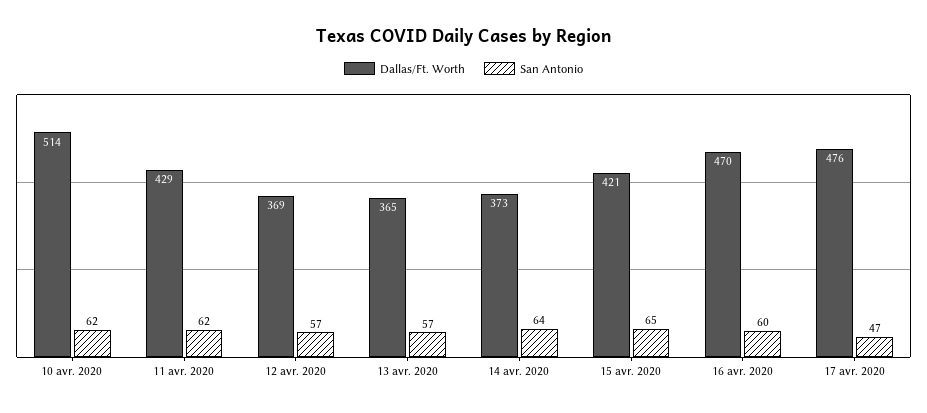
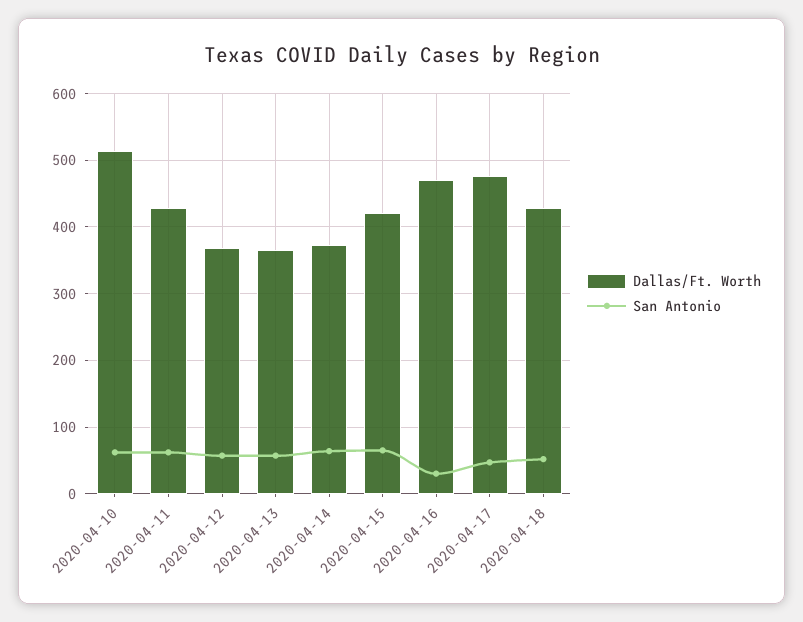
San Antonio, 16 avr. 2020: 60 -> 30
Dallas/Ft. Worth, 2020-04-18: none -> 430
San Antonio, 2020-04-18: none -> 50

